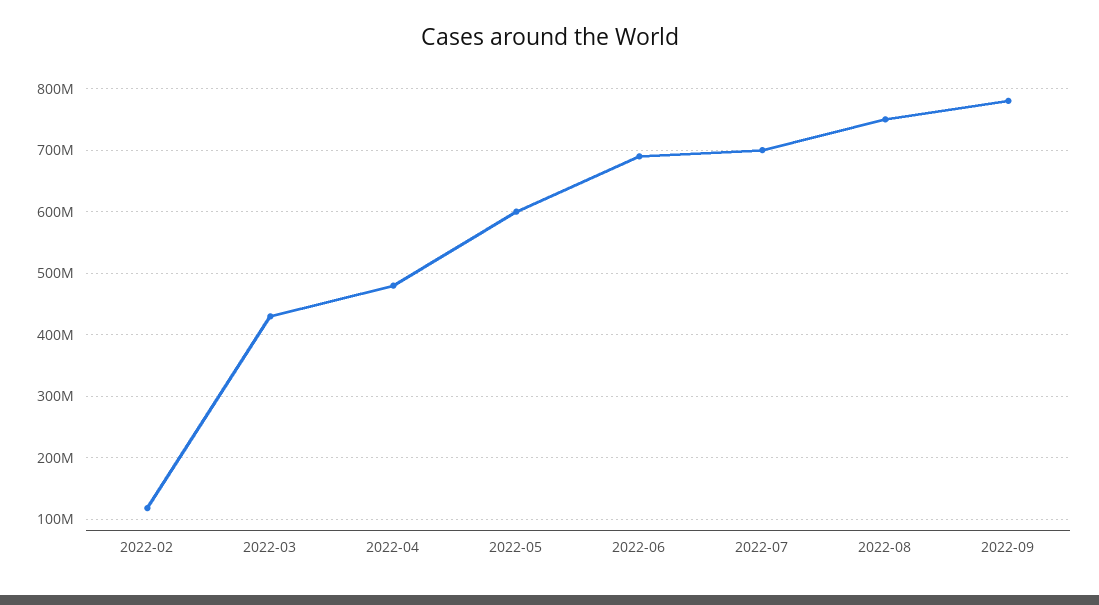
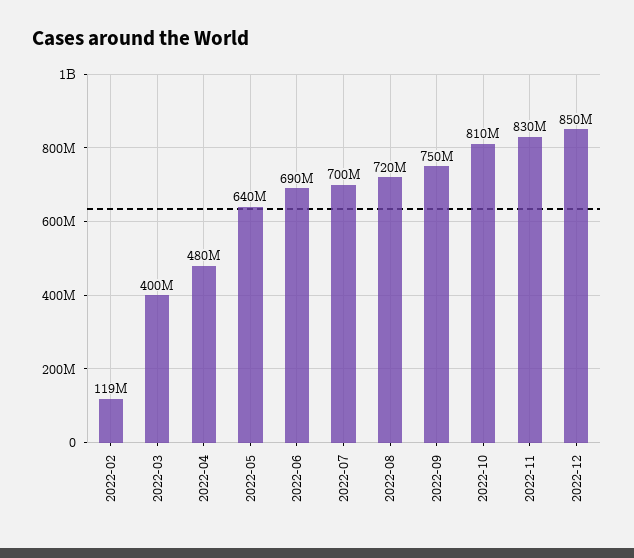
2022-03: 430000000 -> 400000000
2022-05: 600000000 -> 640000000
2022-08: 750000000 -> 720000000
2022-09: 780000000 -> 750000000
2022-10: none -> 810000000
2022-11: none -> 830000000
2022-12: none -> 850000000

